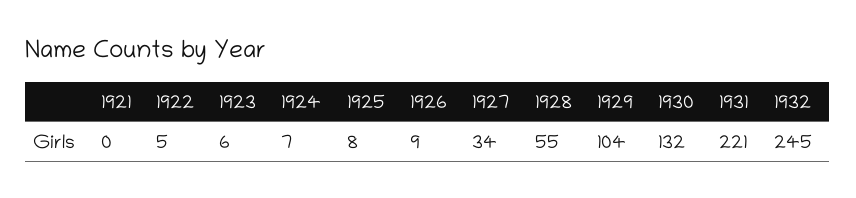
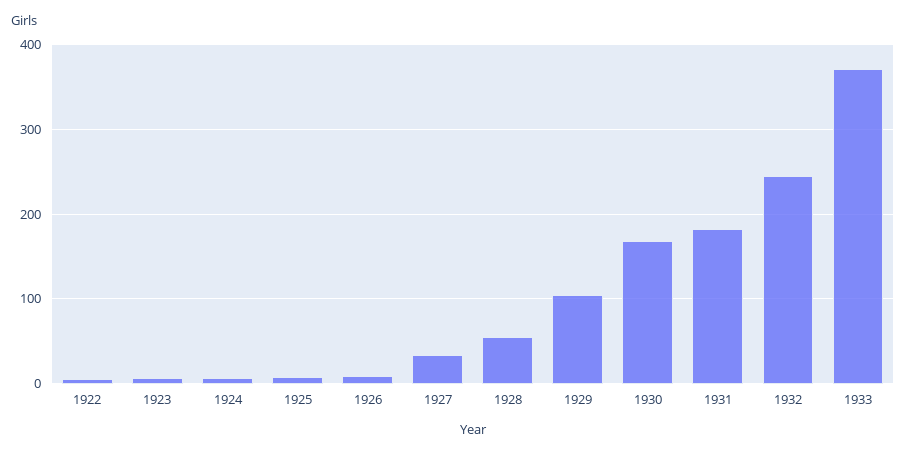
1921: 0 -> none
1930: 132 -> 170
1931: 221 -> 180
1933: none -> 370

